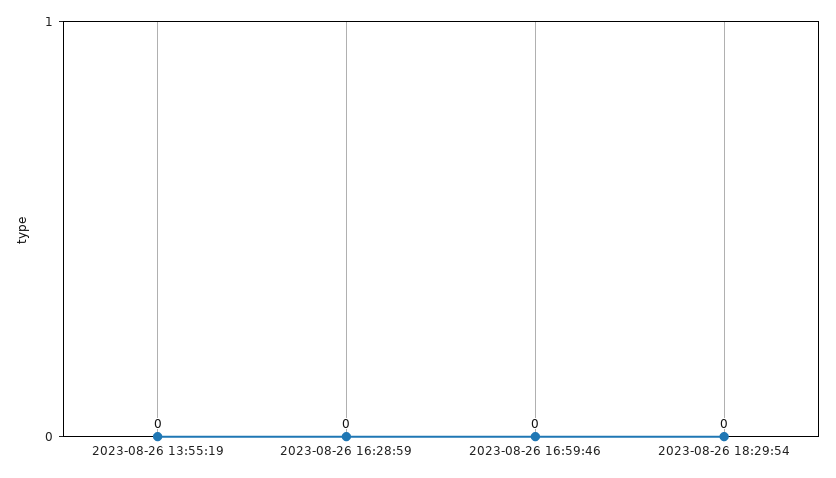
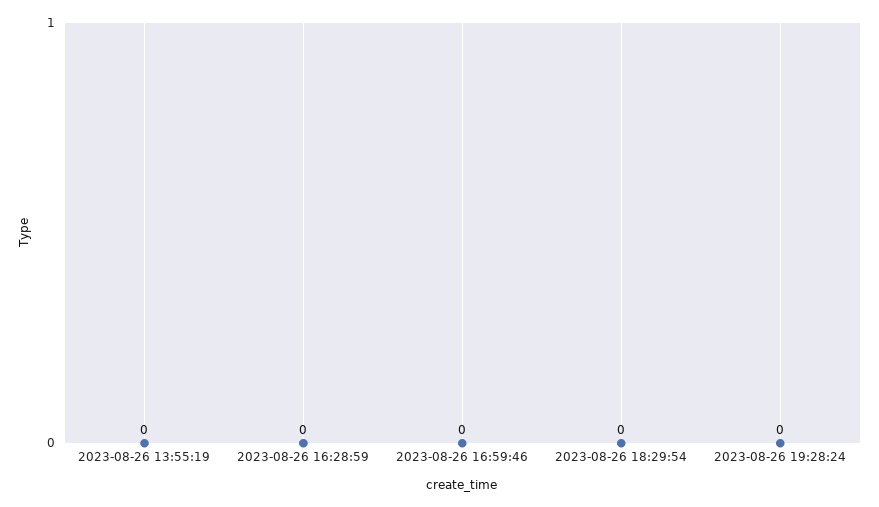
2023-08-26 19:28:24: none -> 0

